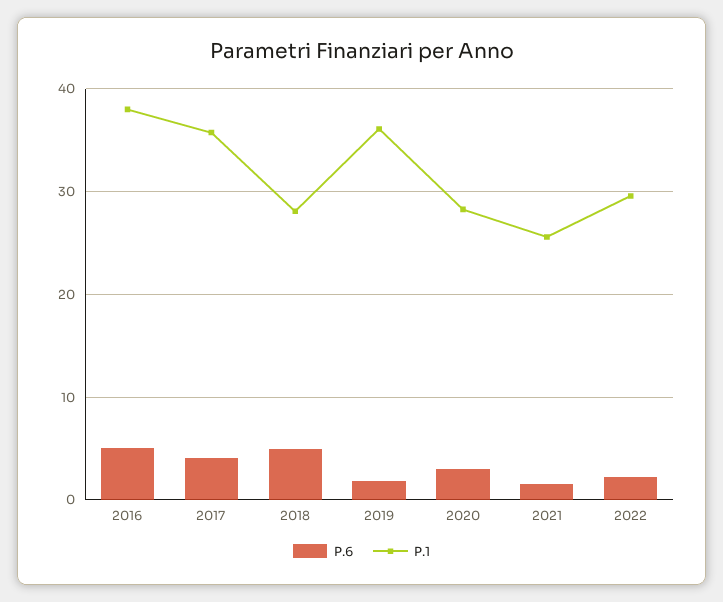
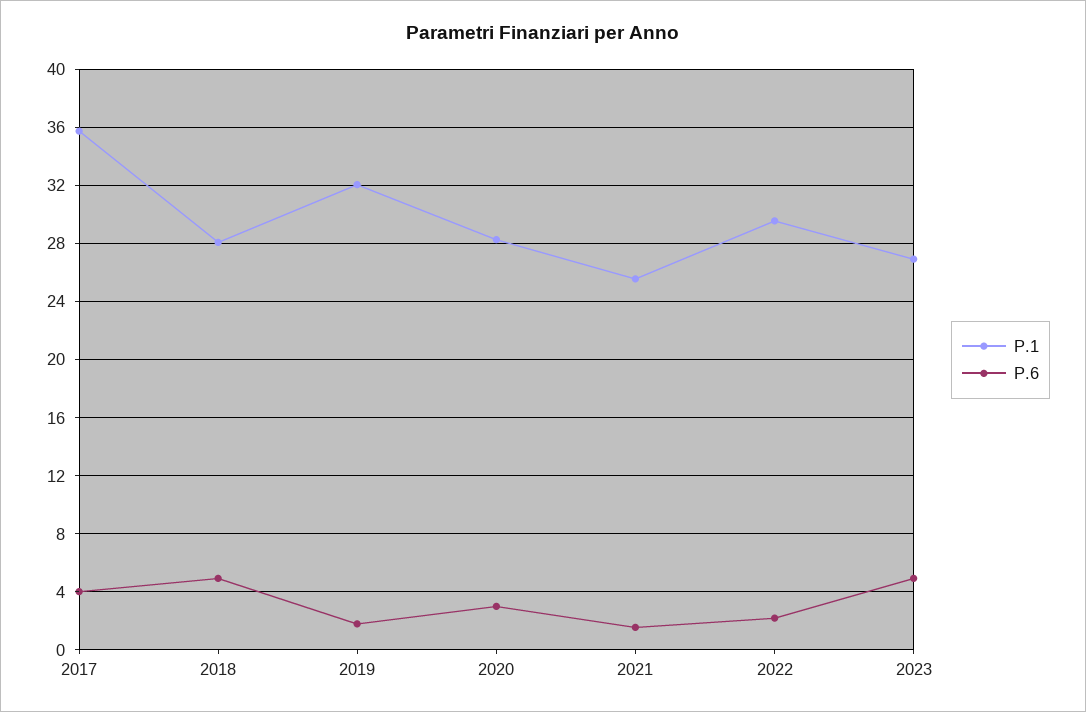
P.6, 2016: 5 -> none
P.1, 2016: 38 -> none
P.1, 2019: 36 -> 32
P.1, 2023: none -> 27
P.6, 2023: none -> 5

